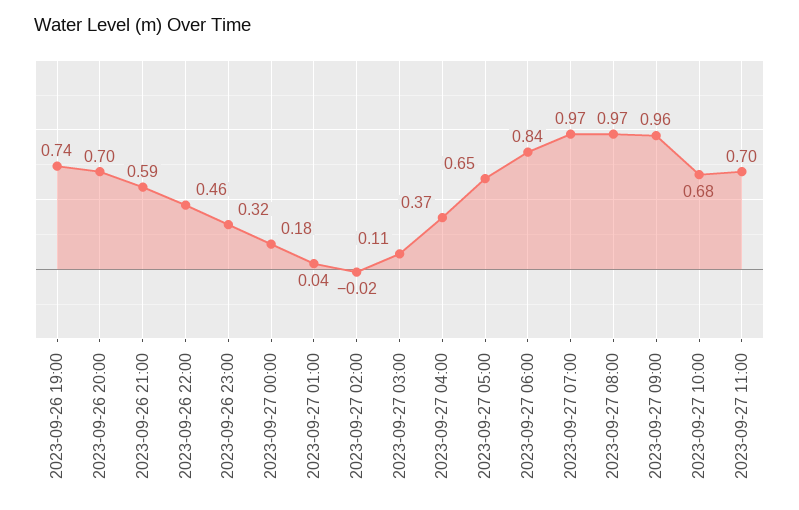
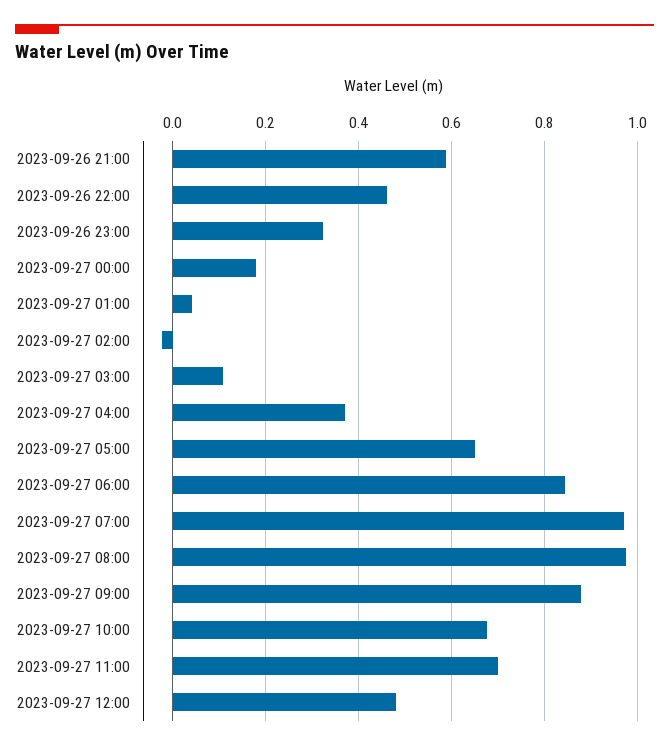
2023-09-26 19:00: 0.74 -> none
2023-09-26 20:00: 0.7 -> none
2023-09-27 09:00: 0.96 -> 0.88
2023-09-27 12:00: none -> 0.48

